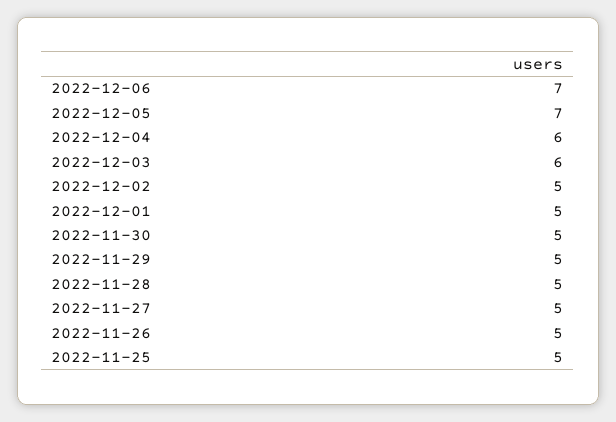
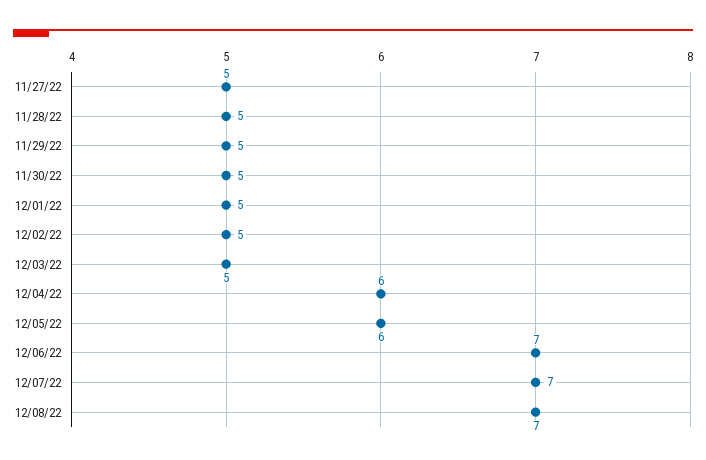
2022-12-05: 7 -> 6
2022-12-03: 6 -> 5
2022-11-26: 5 -> none
2022-11-25: 5 -> none
12/07/22: none -> 7
12/08/22: none -> 7

